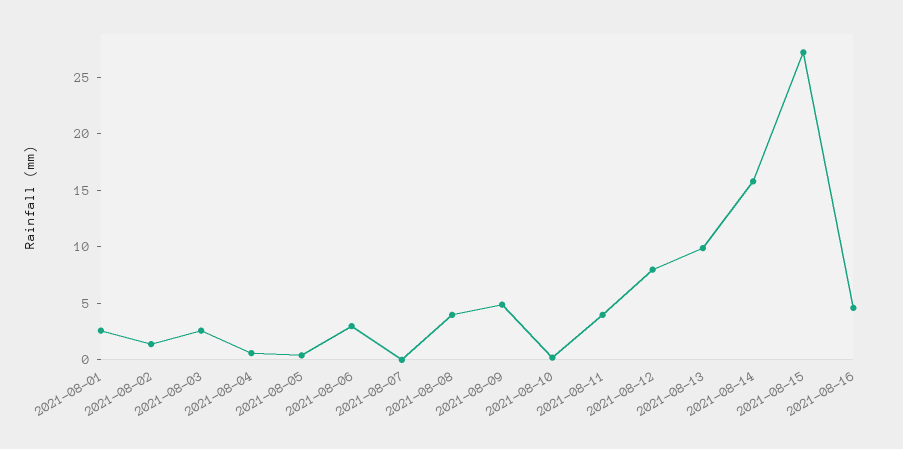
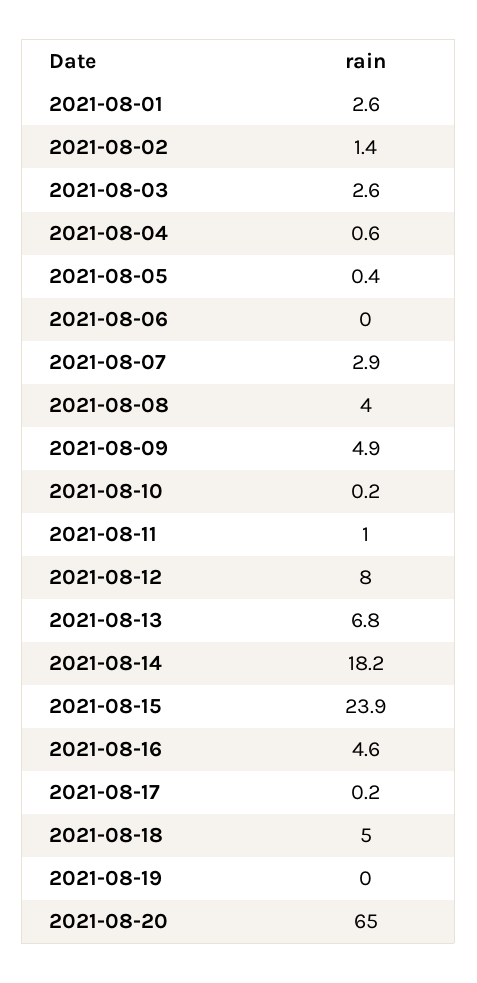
2021-08-06: 3 -> 0
2021-08-07: 0 -> 2.9
2021-08-11: 4 -> 1
2021-08-13: 10 -> 6.8
2021-08-14: 16 -> 18.2
2021-08-15: 27 -> 23.9
2021-08-17: none -> 0.2
2021-08-18: none -> 5
2021-08-19: none -> 0
2021-08-20: none -> 65

